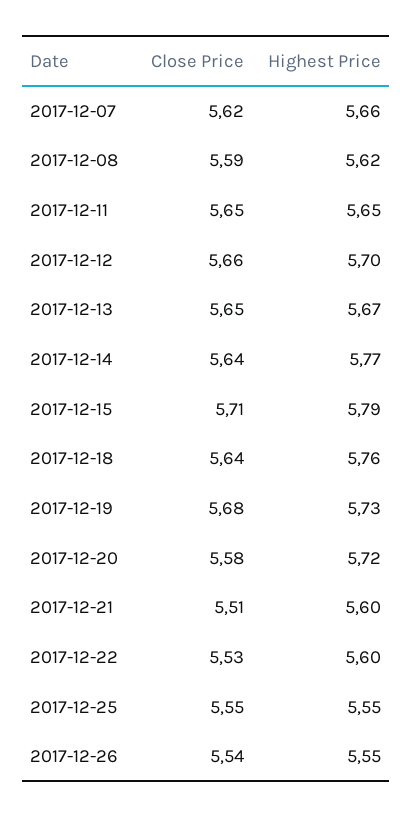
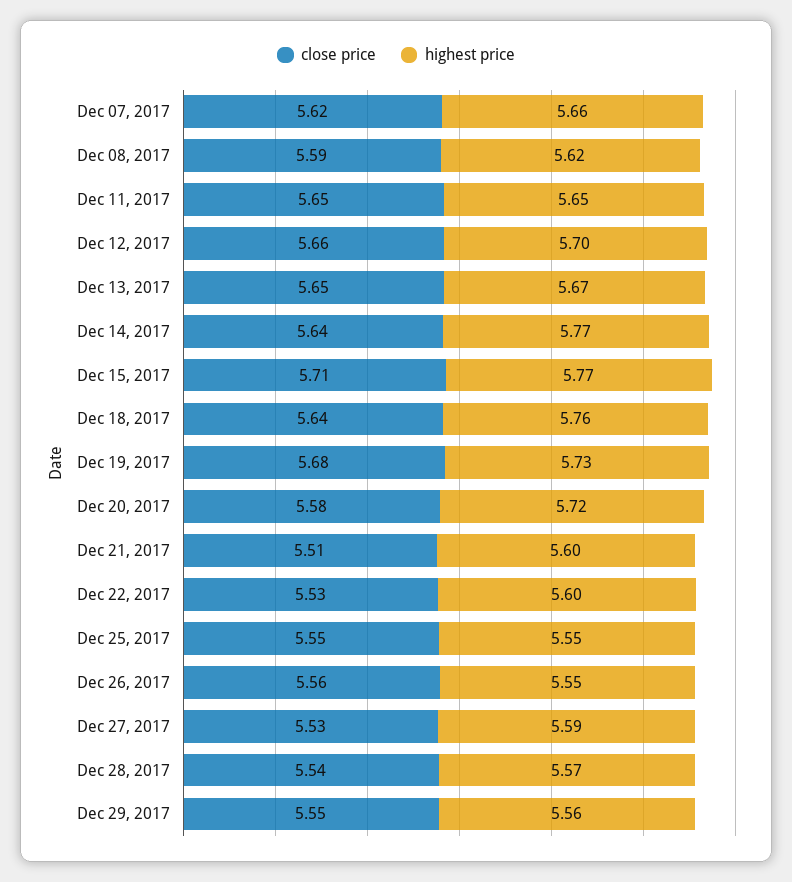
Highest Price, 2017-12-15: 5.79 -> 5.77
Close Price, 2017-12-26: 5.54 -> 5.56
Close Price, Dec 27, 2017: none -> 5.53
Highest Price, Dec 27, 2017: none -> 5.59
Close Price, Dec 28, 2017: none -> 5.54
Highest Price, Dec 28, 2017: none -> 5.57
Close Price, Dec 29, 2017: none -> 5.55
Highest Price, Dec 29, 2017: none -> 5.56

